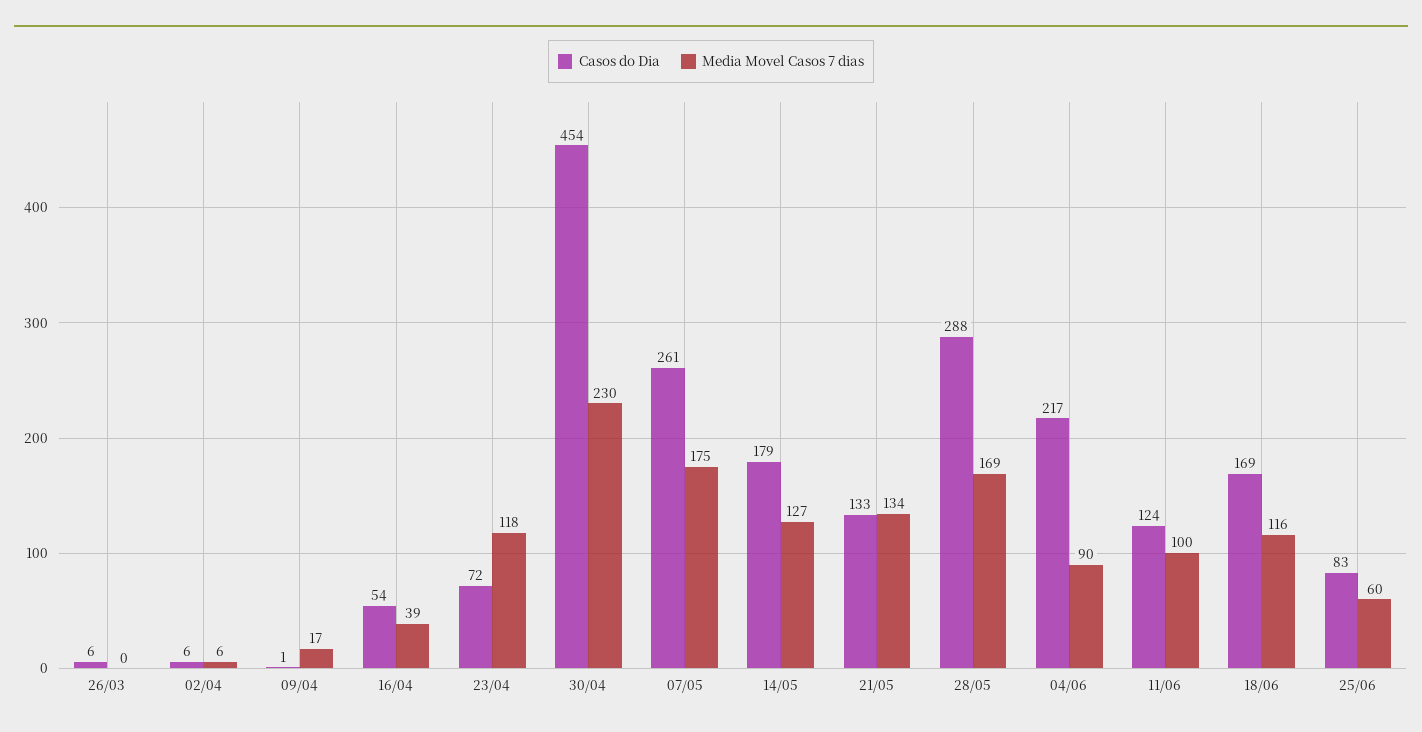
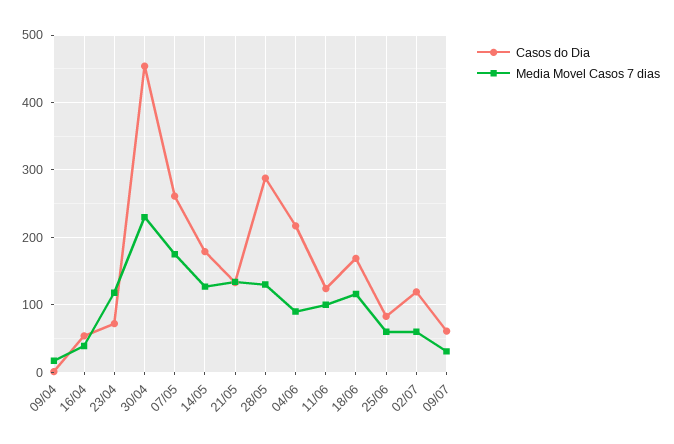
Casos do Dia, 26/03: 6 -> none
Media Movel Casos 7 dias, 26/03: 0 -> none
Casos do Dia, 02/04: 6 -> none
Media Movel Casos 7 dias, 02/04: 6 -> none
Media Movel Casos 7 dias, 28/05: 169 -> 130
Casos do Dia, 02/07: none -> 120
Media Movel Casos 7 dias, 02/07: none -> 60
Casos do Dia, 09/07: none -> 60
Media Movel Casos 7 dias, 09/07: none -> 30

